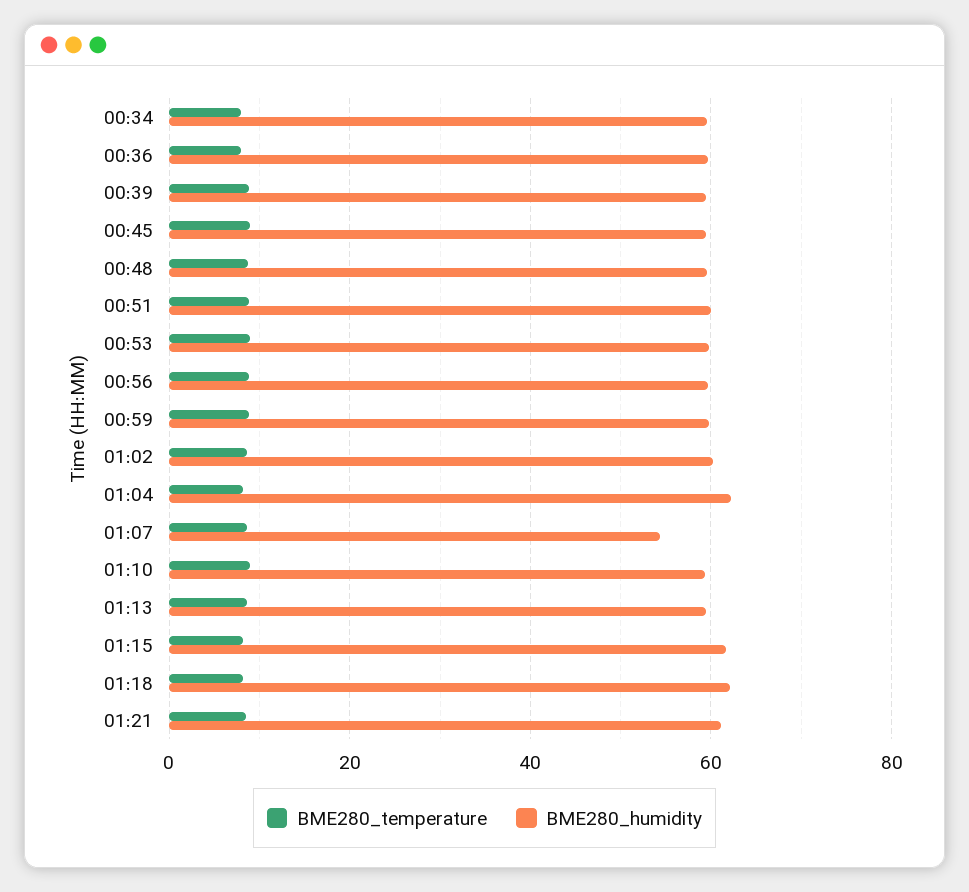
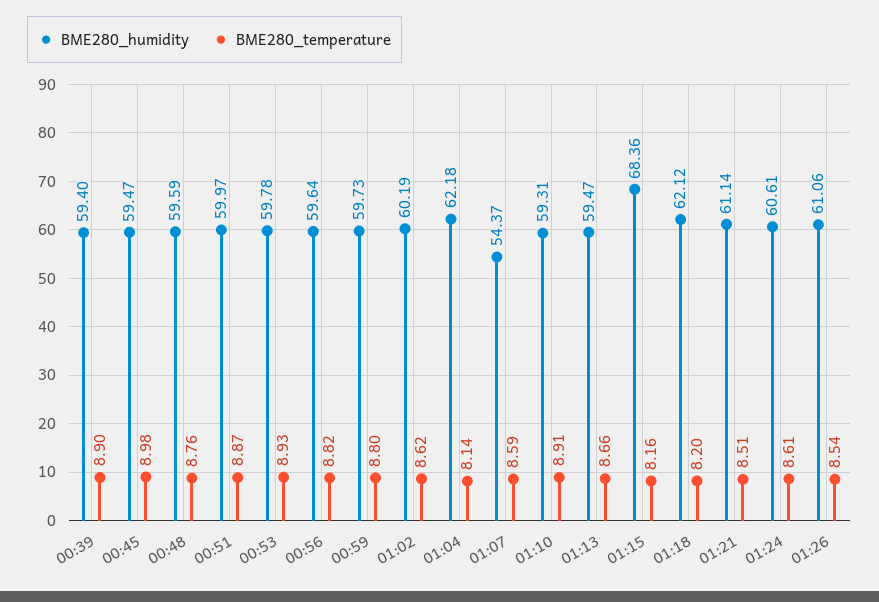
BME280_temperature, 00:34: 8 -> none
BME280_humidity, 00:34: 60 -> none
BME280_temperature, 00:36: 8 -> none
BME280_humidity, 00:36: 60 -> none
BME280_humidity, 01:15: 62 -> 68.36
BME280_humidity, 01:24: none -> 60.61
BME280_temperature, 01:24: none -> 8.61
BME280_humidity, 01:26: none -> 61.06
BME280_temperature, 01:26: none -> 8.54

